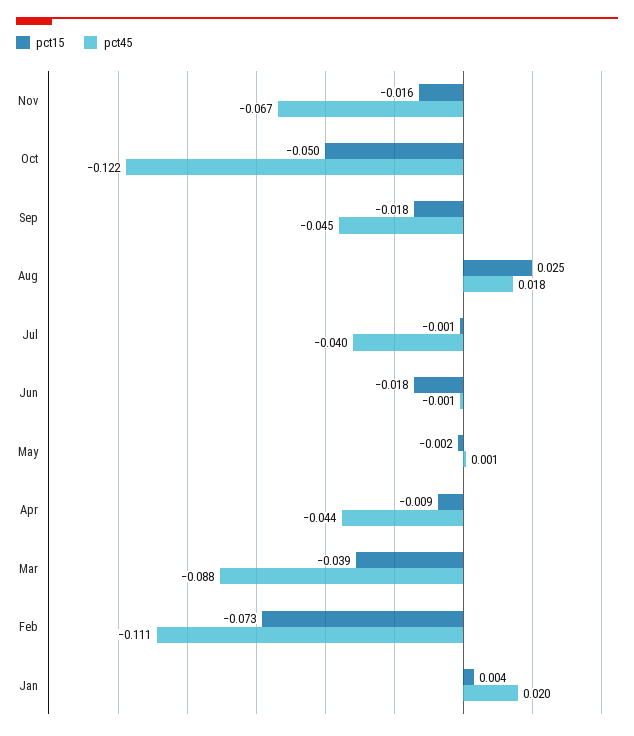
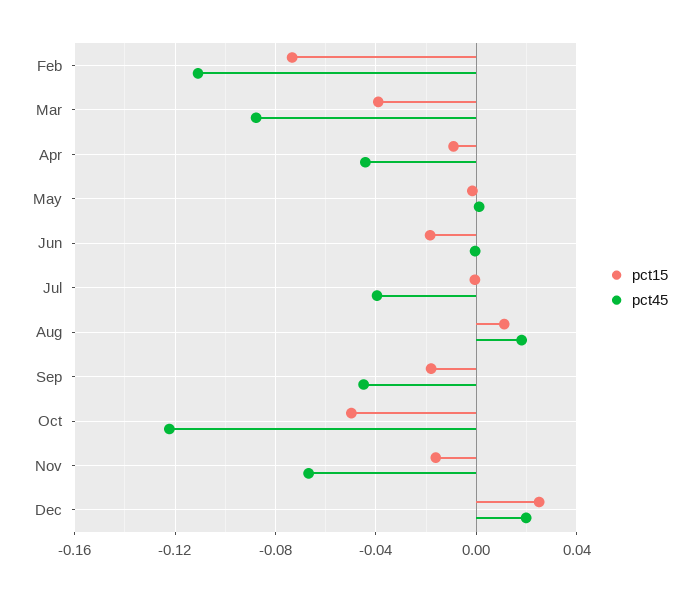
pct15, Aug: 0.025 -> 0.01
pct15, Jan: 0.004 -> none
pct45, Jan: 0.02 -> none
pct15, Dec: none -> 0.025
pct45, Dec: none -> 0.02

